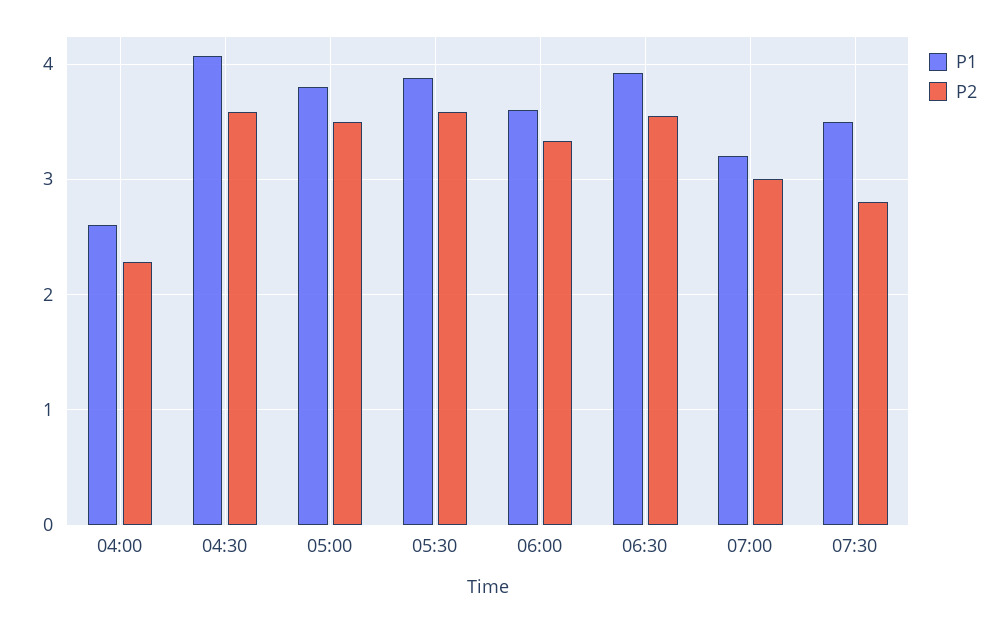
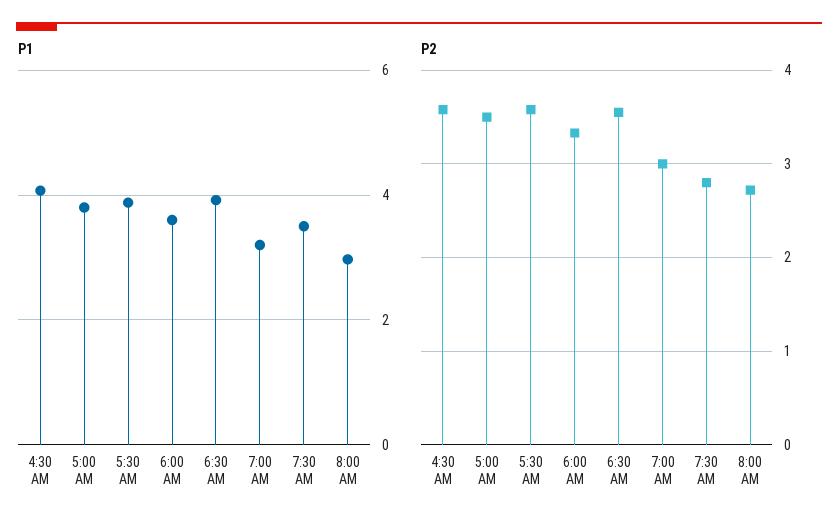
P1, 04:00: 2.6 -> none
P2, 04:00: 2.3 -> none
P1, 8:00 AM: none -> 3
P2, 8:00 AM: none -> 2.7

